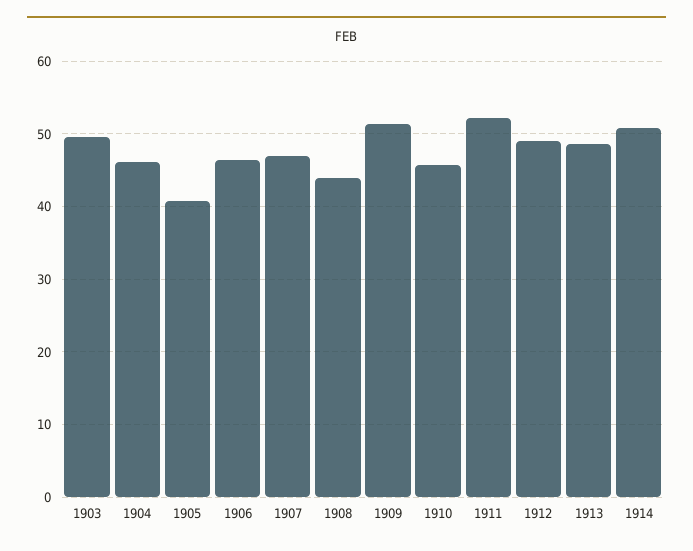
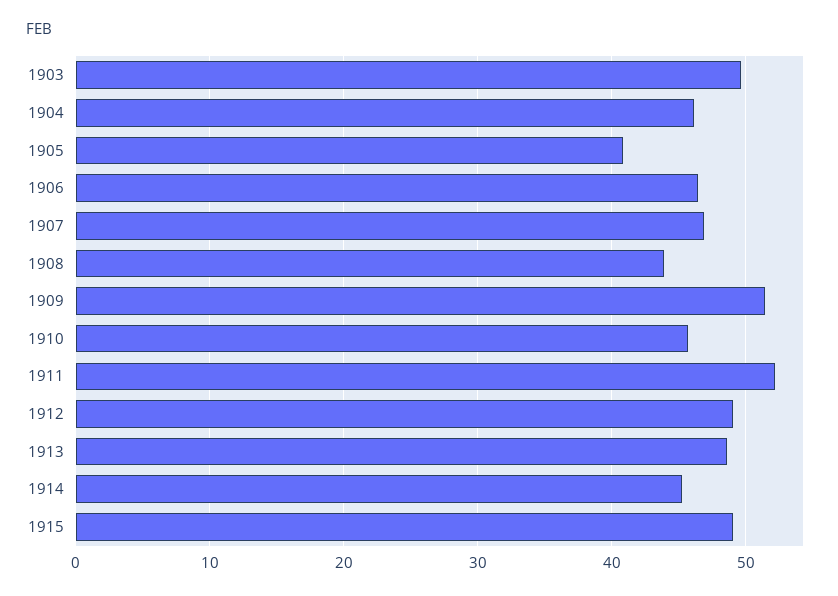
1914: 51 -> 45
1915: none -> 49

